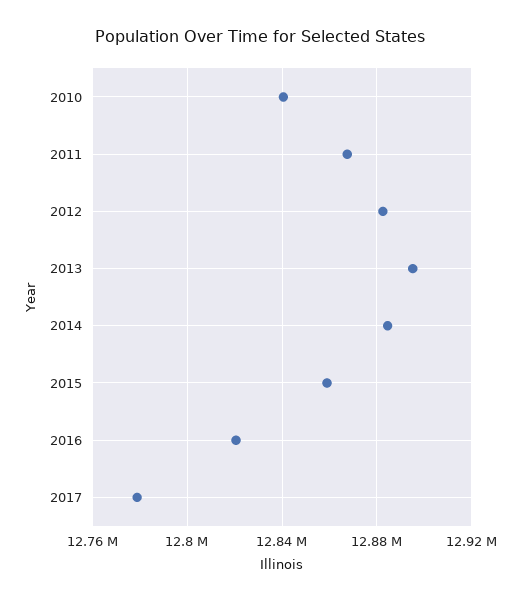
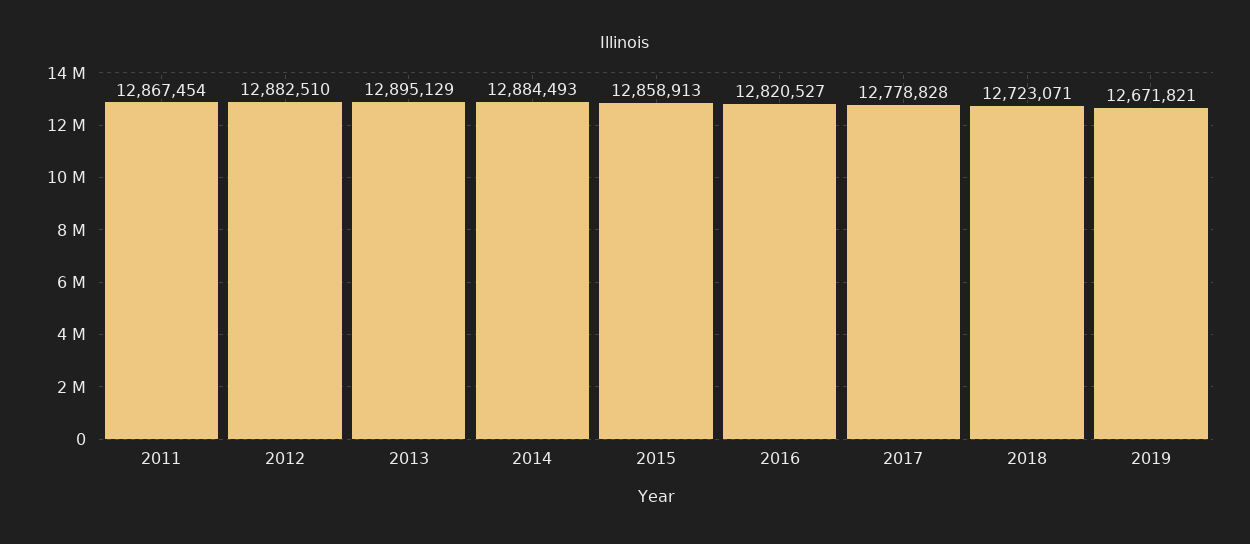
2010: 12840000 -> none
2018: none -> 12723071
2019: none -> 12671821

